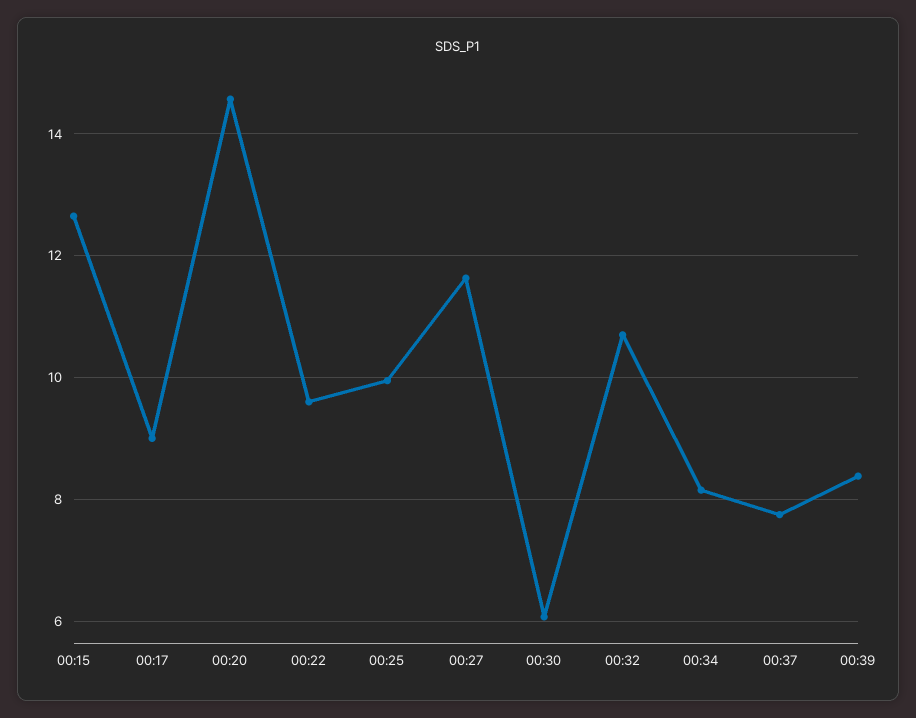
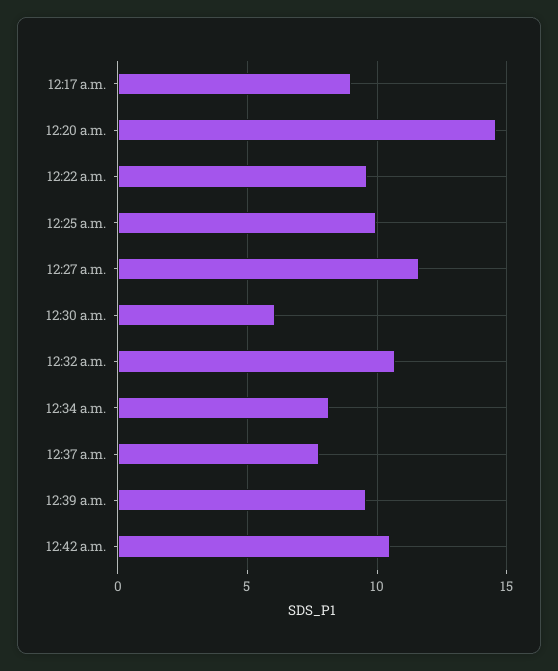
00:15: 12.6 -> none
00:39: 8.4 -> 9.5
12:42 a.m.: none -> 10.5

